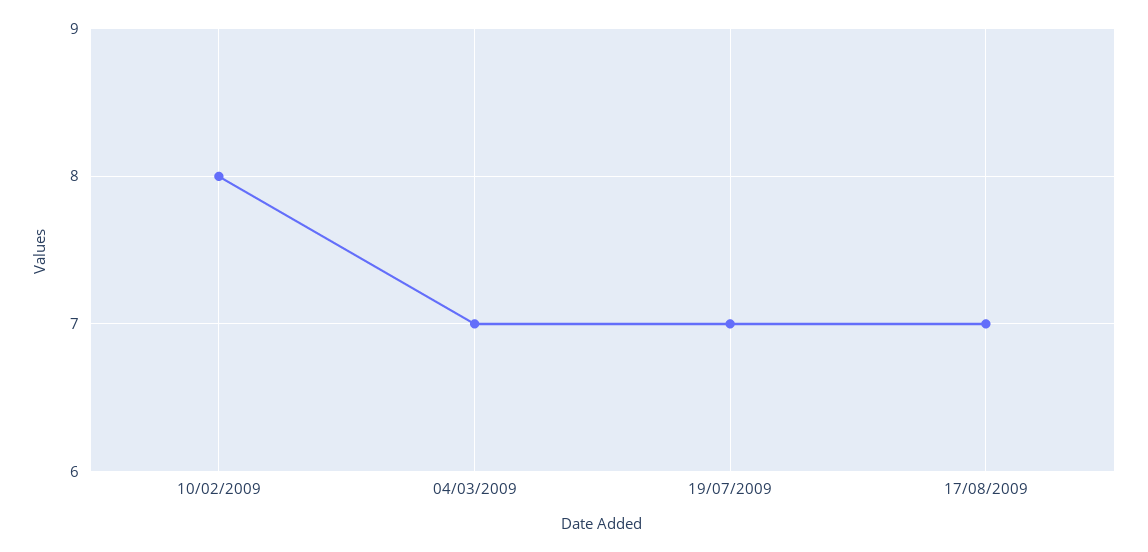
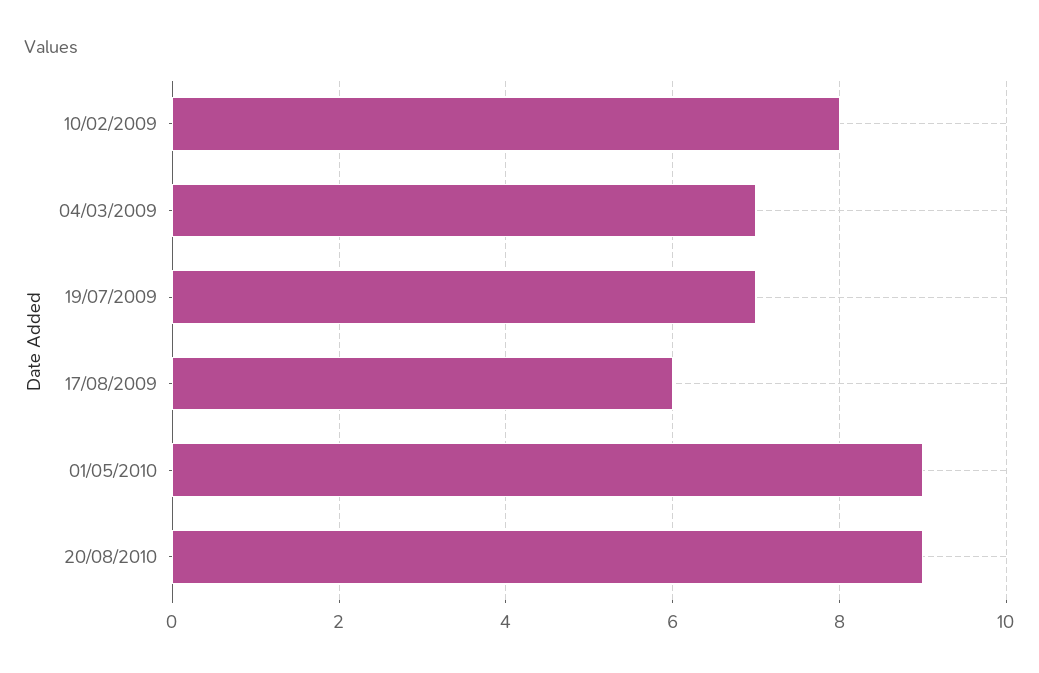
17/08/2009: 7 -> 6
01/05/2010: none -> 9
20/08/2010: none -> 9

